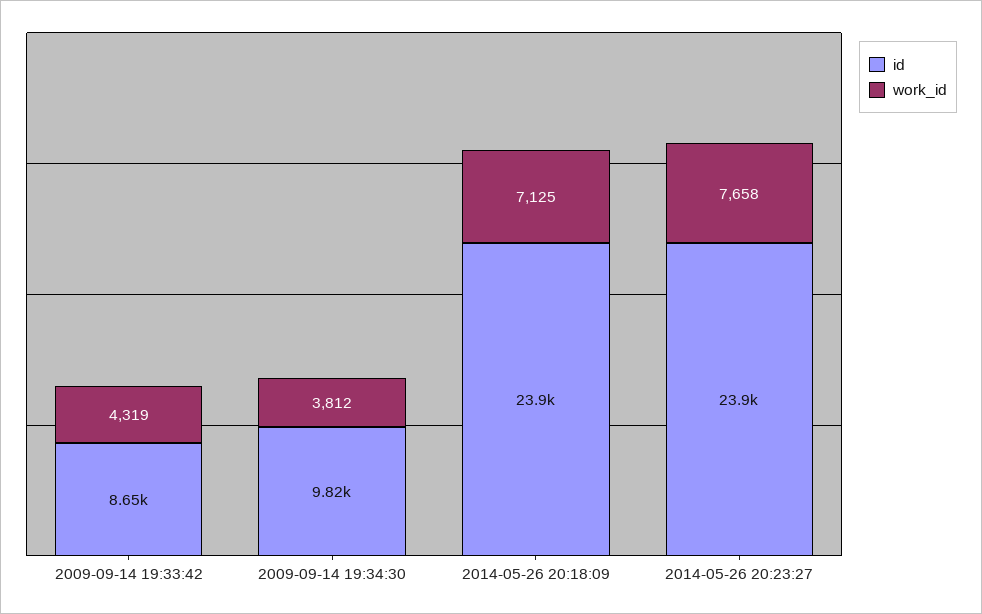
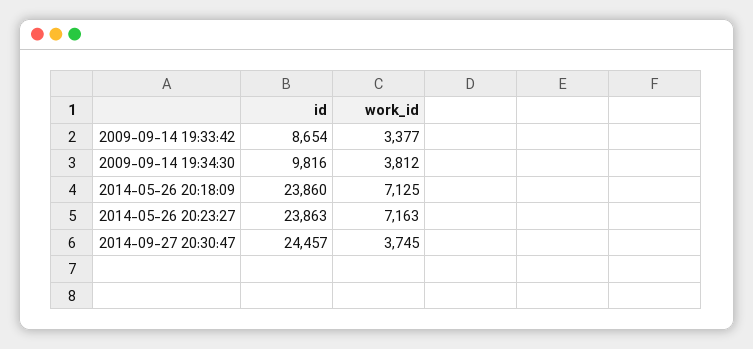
work_id, 2009-09-14 19:33:42: 4319 -> 3377
work_id, 2014-05-26 20:23:27: 7658 -> 7163
id, 2014-09-27 20:30:47: none -> 24457
work_id, 2014-09-27 20:30:47: none -> 3745

